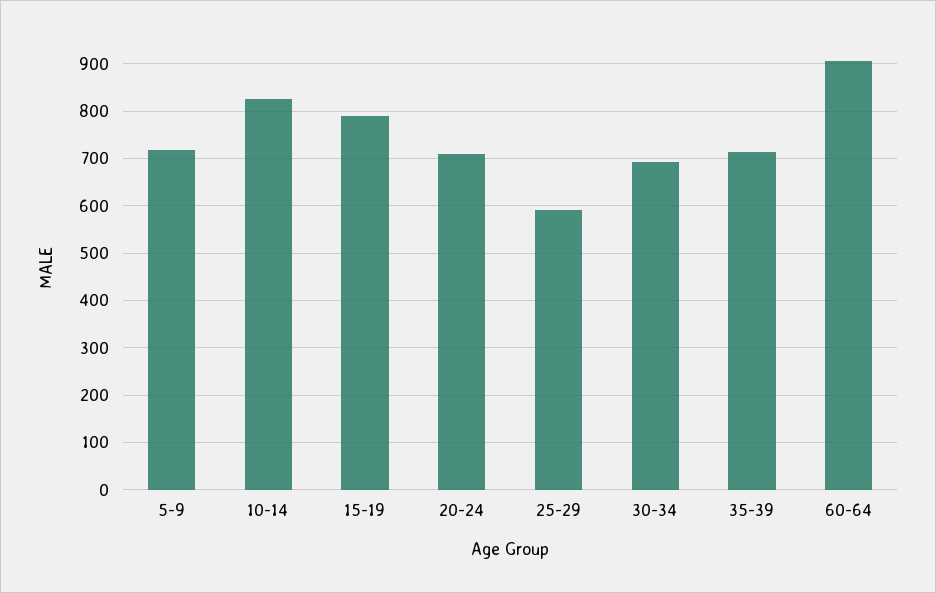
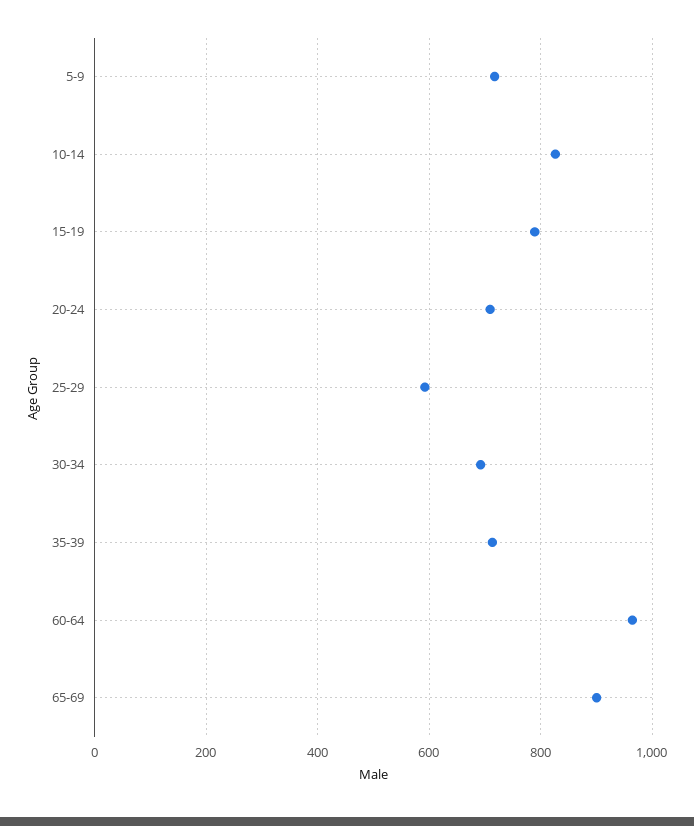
60-64: 900 -> 960
65-69: none -> 900

